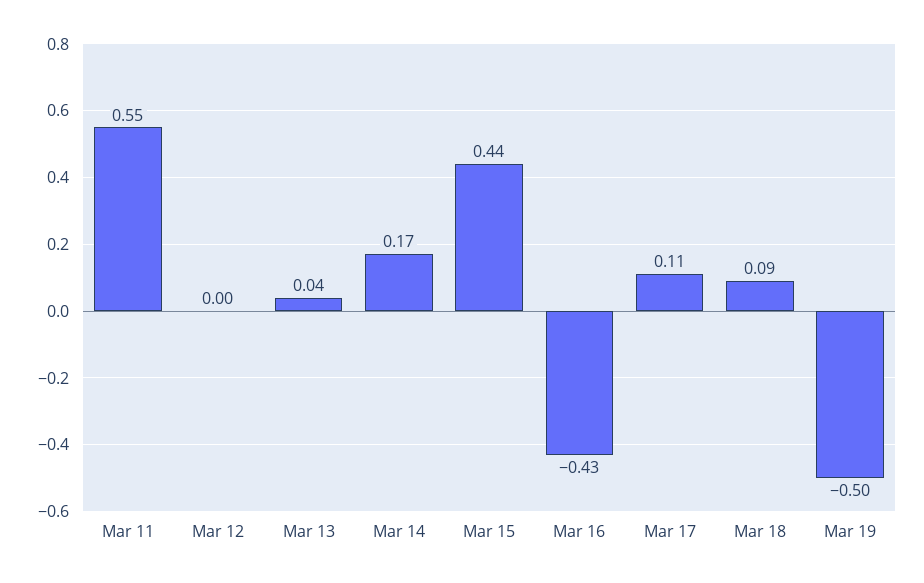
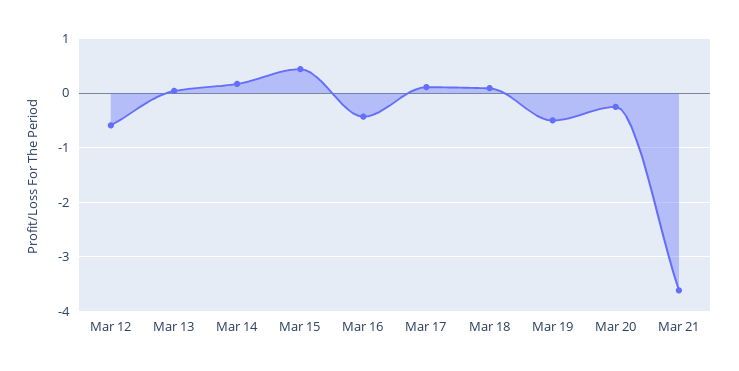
Mar 11: 0.55 -> none
Mar 12: 0 -> -0.6
Mar 20: none -> -0.2
Mar 21: none -> -3.6

